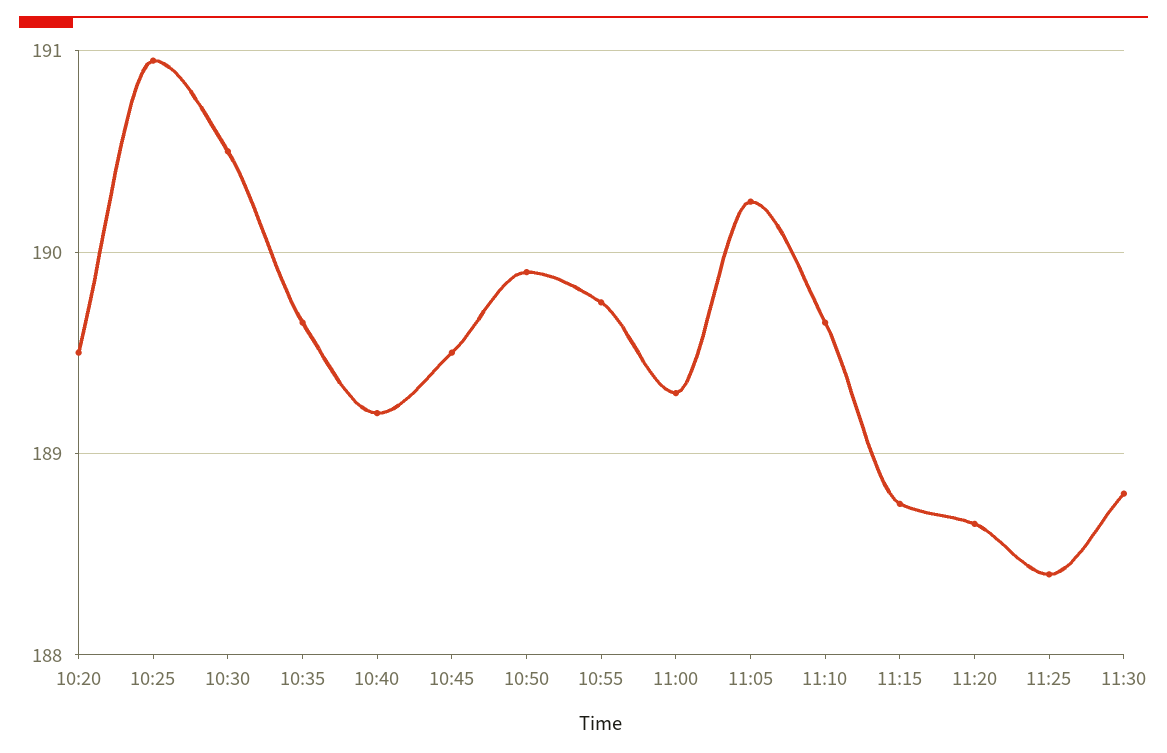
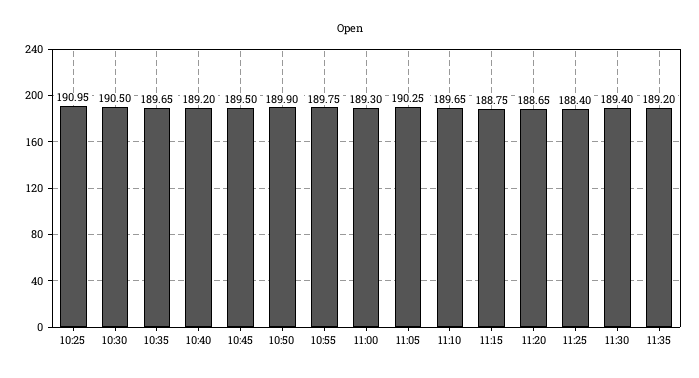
10:20: 189.5 -> none
11:30: 188.8 -> 189.4
11:35: none -> 189.2

